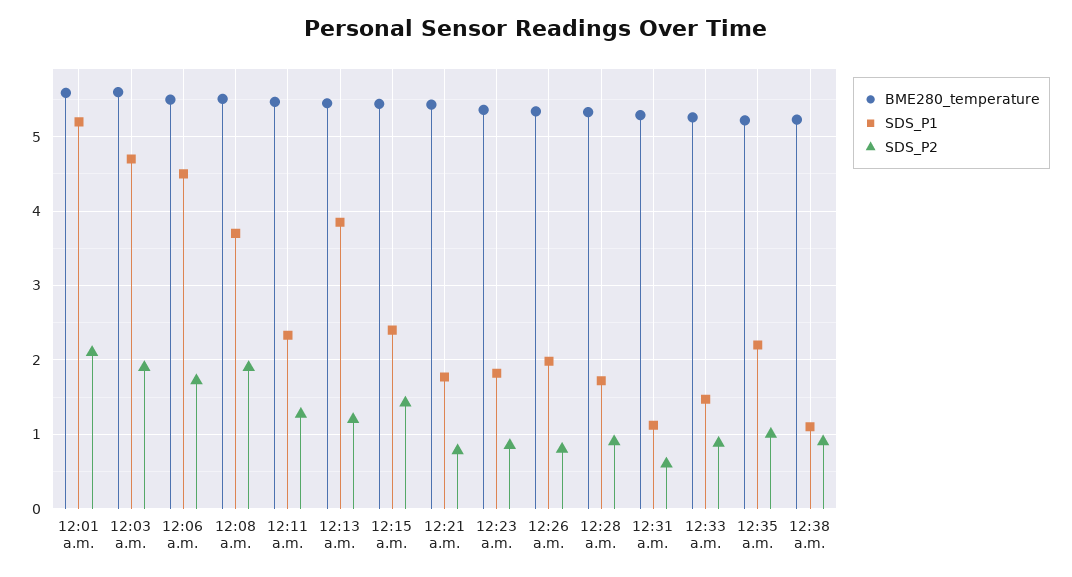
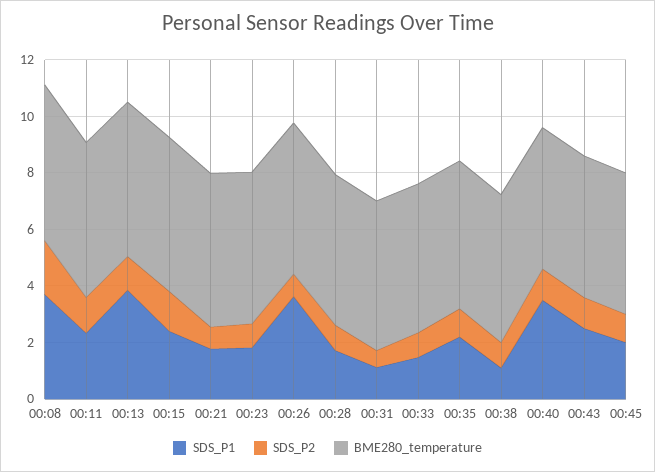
BME280_temperature, 12:01 a.m.: 5.6 -> none
SDS_P1, 12:01 a.m.: 5.2 -> none
SDS_P2, 12:01 a.m.: 2.1 -> none
BME280_temperature, 12:03 a.m.: 5.6 -> none
SDS_P1, 12:03 a.m.: 4.7 -> none
SDS_P2, 12:03 a.m.: 1.9 -> none
BME280_temperature, 12:06 a.m.: 5.5 -> none
SDS_P1, 12:06 a.m.: 4.5 -> none
SDS_P2, 12:06 a.m.: 1.7 -> none
SDS_P1, 12:26 a.m.: 2 -> 3.5
SDS_P1, 00:40: none -> 3.5
SDS_P2, 00:40: none -> 1
BME280_temperature, 00:40: none -> 5
SDS_P1, 00:43: none -> 2.5
SDS_P2, 00:43: none -> 1
BME280_temperature, 00:43: none -> 5
SDS_P1, 00:45: none -> 2
SDS_P2, 00:45: none -> 1
BME280_temperature, 00:45: none -> 5

